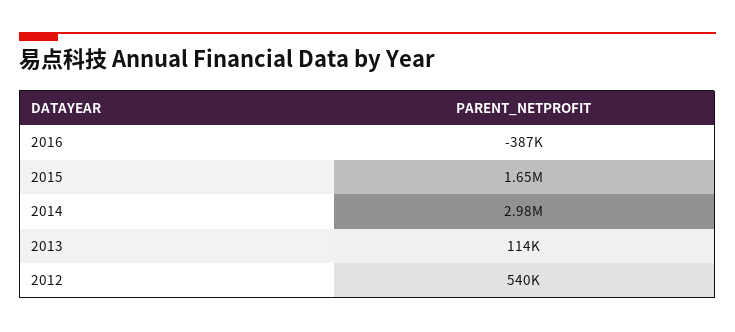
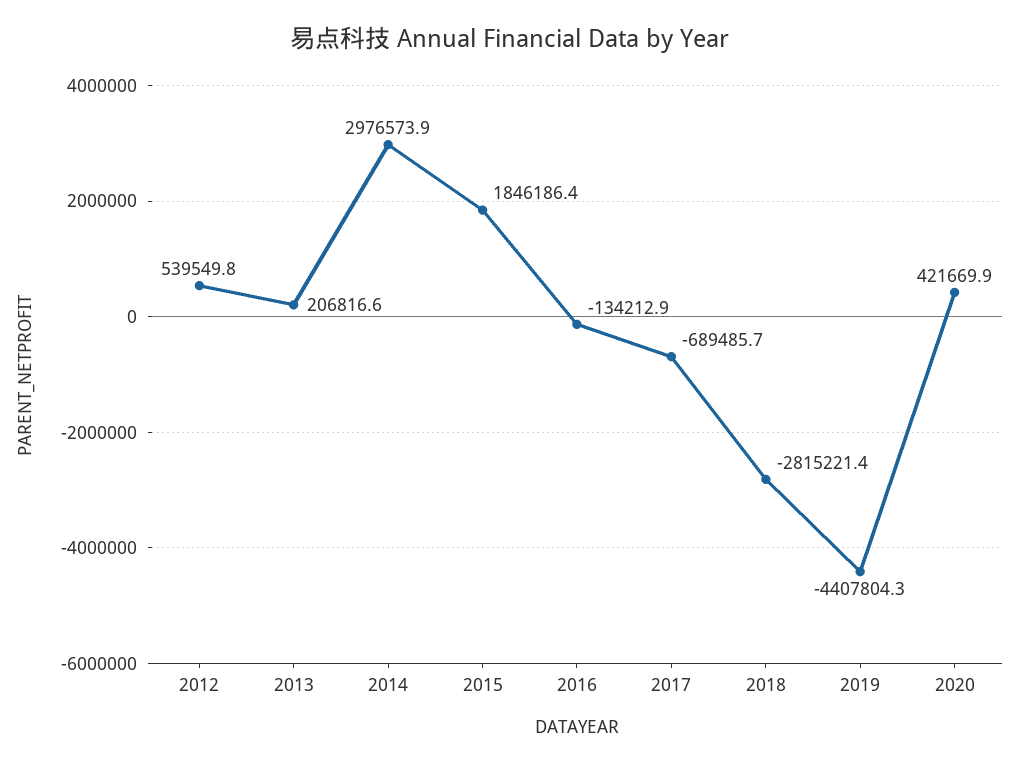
2016: -387000 -> -134212.9
2015: 1650000 -> 1846186.4
2013: 114000 -> 206816.6
2017: none -> -689485.7
2018: none -> -2815221.4
2019: none -> -4407804.3
2020: none -> 421669.9

